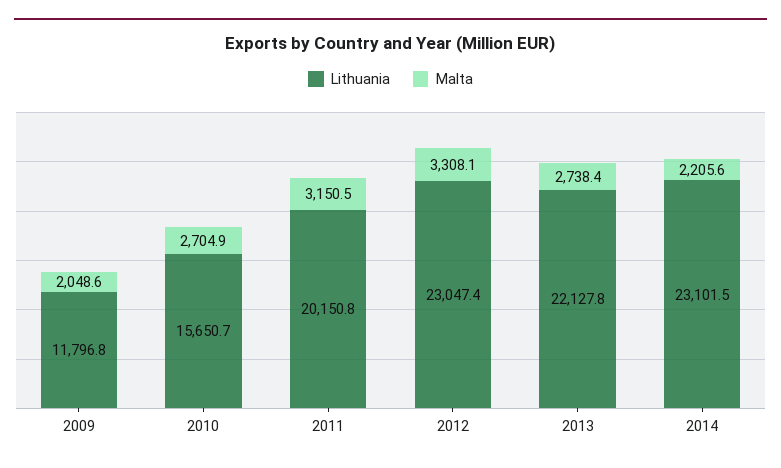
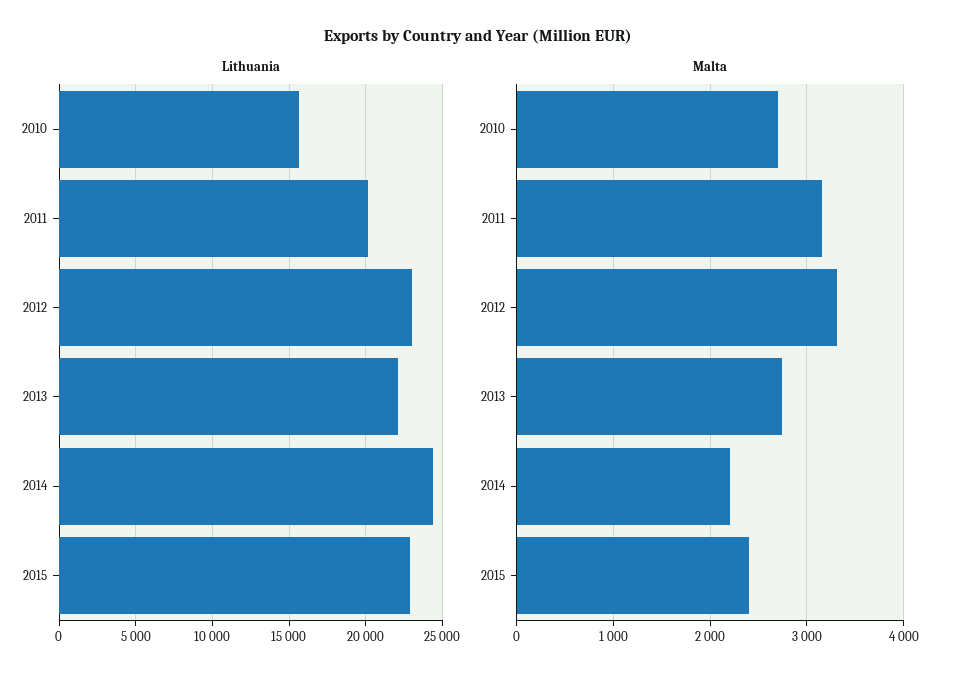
Lithuania, 2009: 11796.8 -> none
Malta, 2009: 2048.6 -> none
Lithuania, 2014: 23101.5 -> 24500
Lithuania, 2015: none -> 23000
Malta, 2015: none -> 2400

